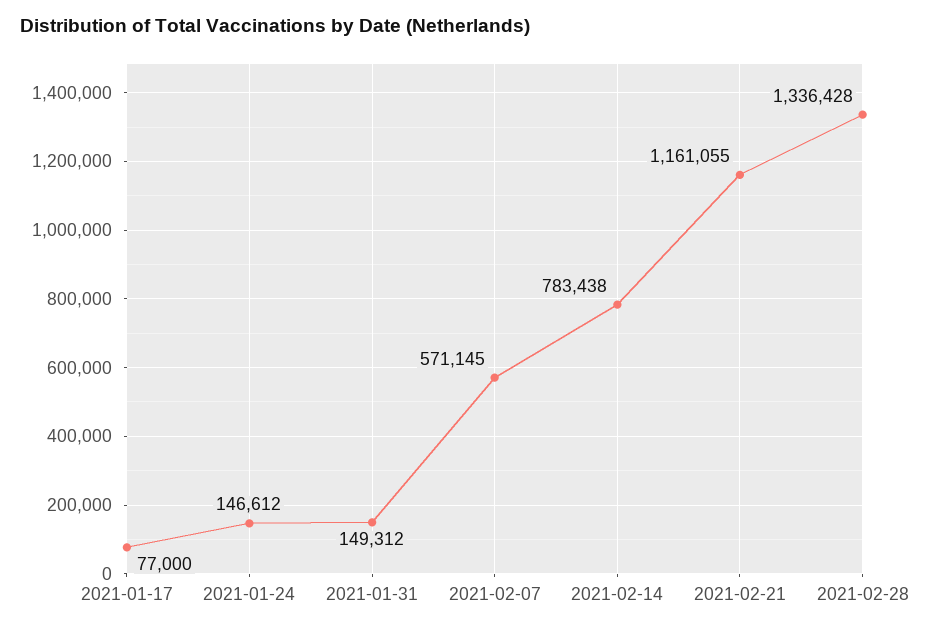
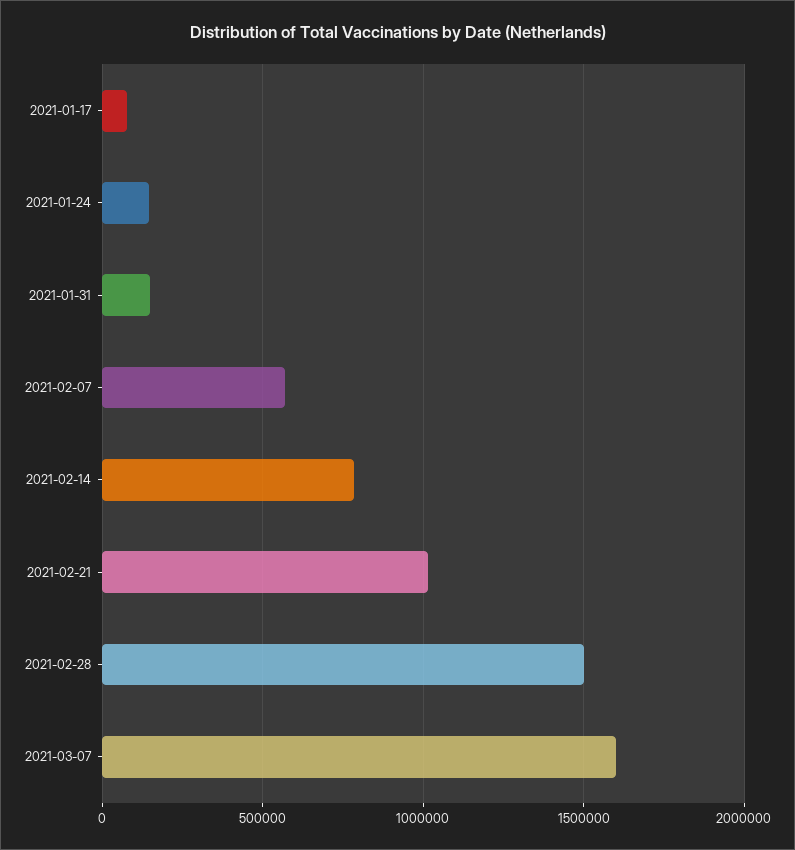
2021-02-21: 1161055 -> 1000000
2021-02-28: 1336428 -> 1500000
2021-03-07: none -> 1600000

